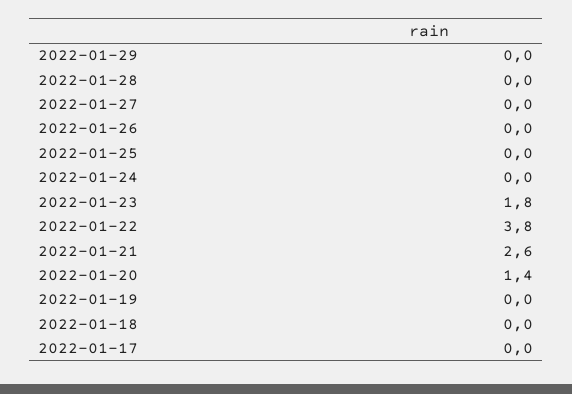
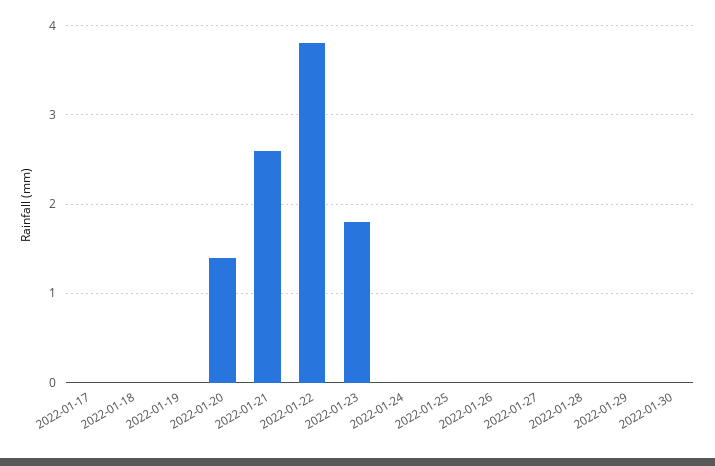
2022-01-30: none -> 0

